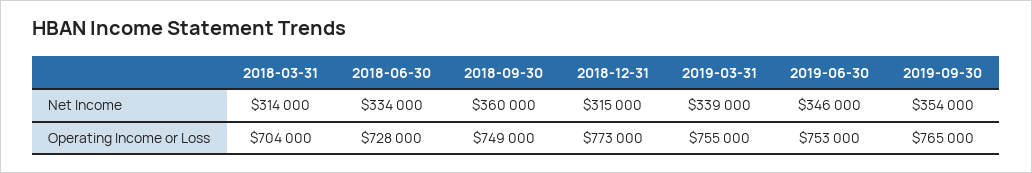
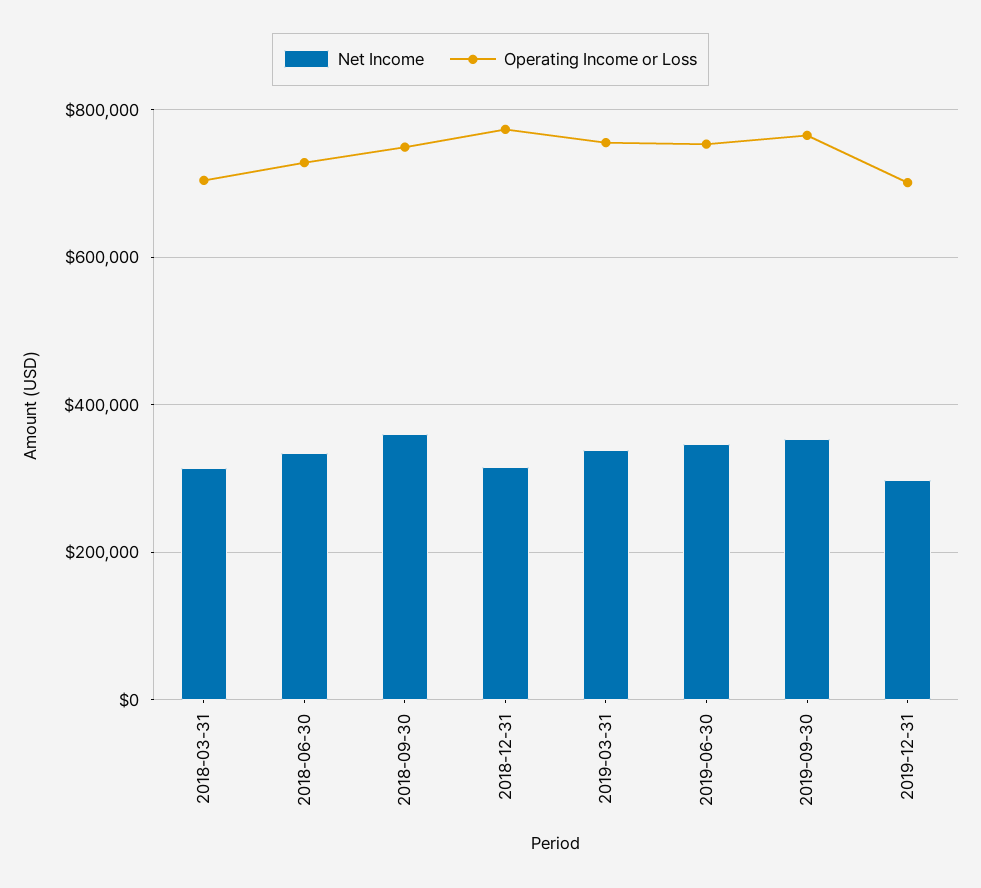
Net Income, 2019-12-31: none -> 300000
Operating Income or Loss, 2019-12-31: none -> 700000

